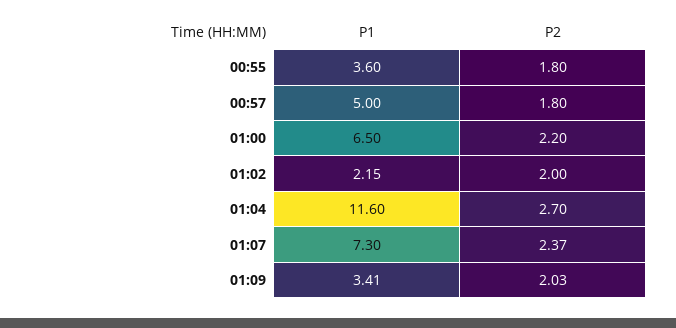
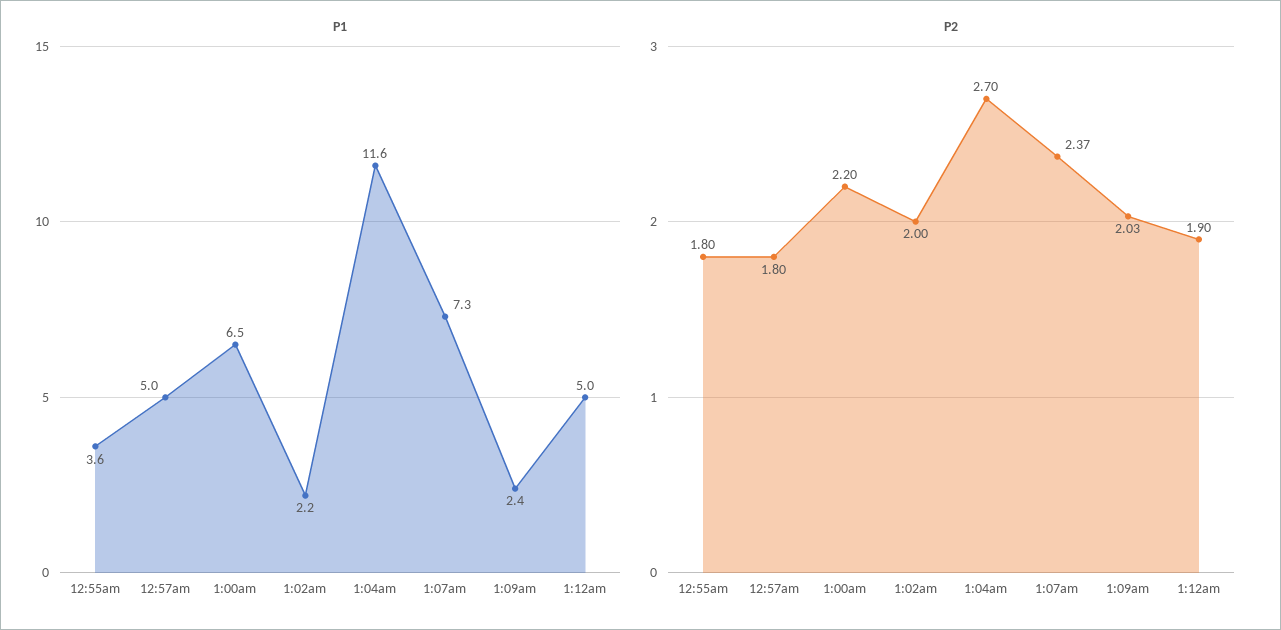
P1, 01:09: 3.41 -> 2.4
P1, 1:12am: none -> 5
P2, 1:12am: none -> 1.9

